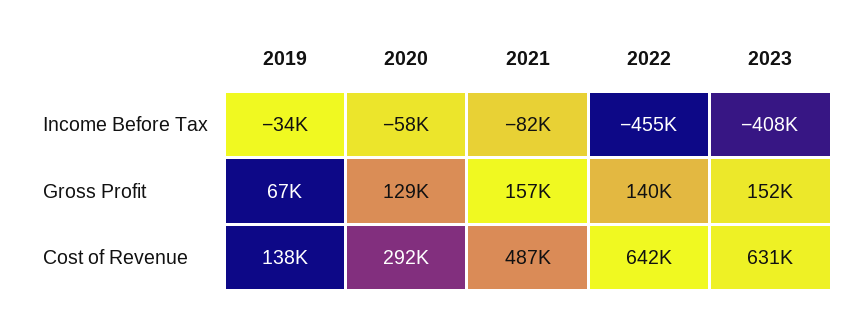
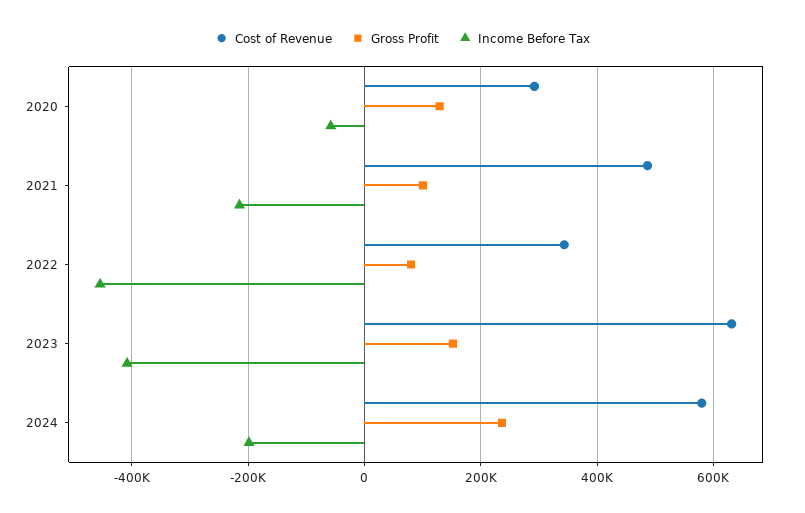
Income Before Tax, 2019: -34000 -> none
Income Before Tax, 2021: -82000 -> -220000
Gross Profit, 2019: 67000 -> none
Gross Profit, 2021: 157000 -> 100000
Gross Profit, 2022: 140000 -> 80000
Cost of Revenue, 2019: 138000 -> none
Cost of Revenue, 2022: 642000 -> 340000
Cost of Revenue, 2024: none -> 580000
Gross Profit, 2024: none -> 240000
Income Before Tax, 2024: none -> -200000

